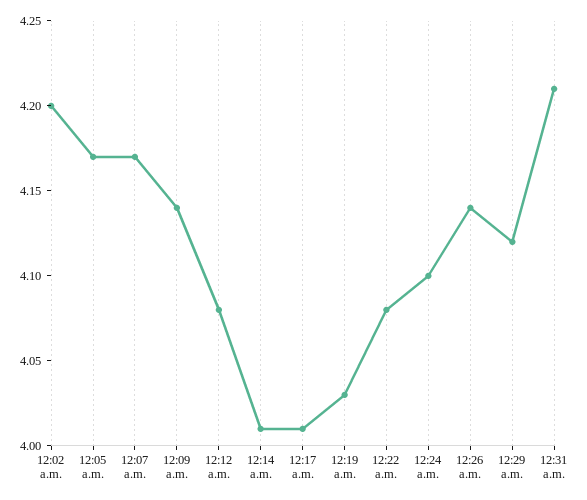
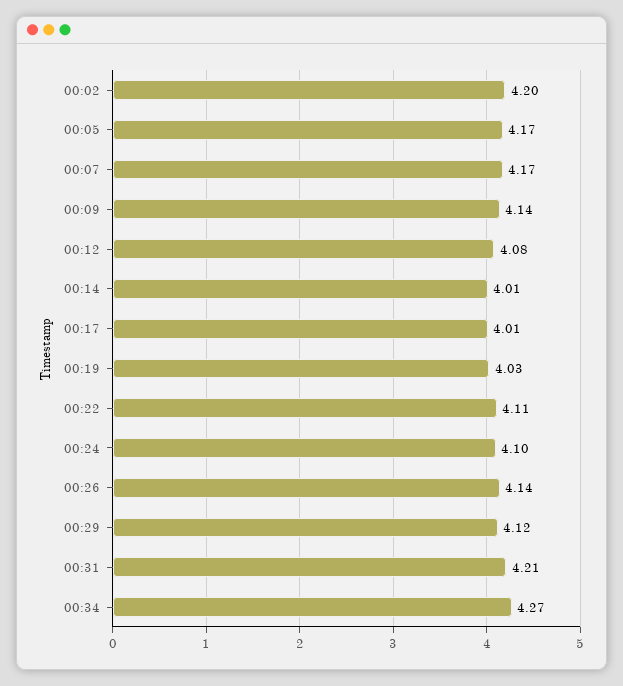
12:22 a.m.: 4.08 -> 4.11
00:34: none -> 4.27

